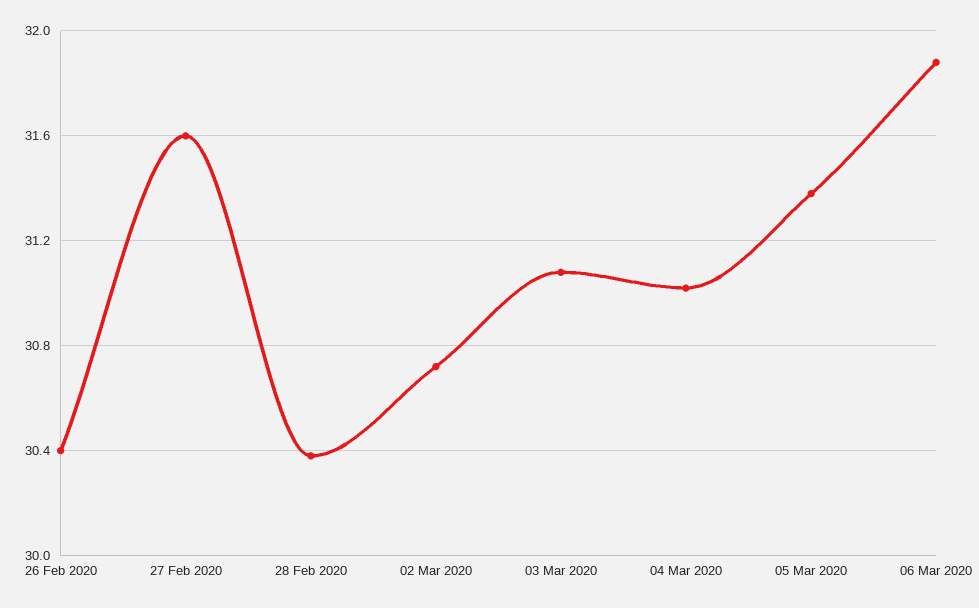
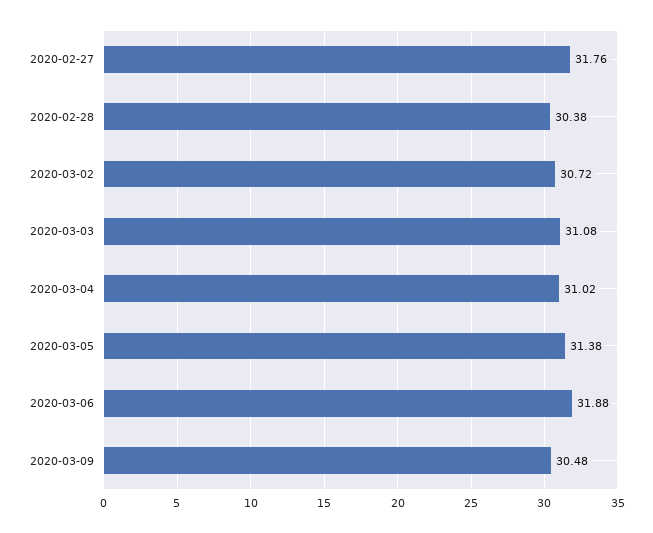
26 Feb 2020: 30.4 -> none
27 Feb 2020: 31.6 -> 31.76
2020-03-09: none -> 30.48

